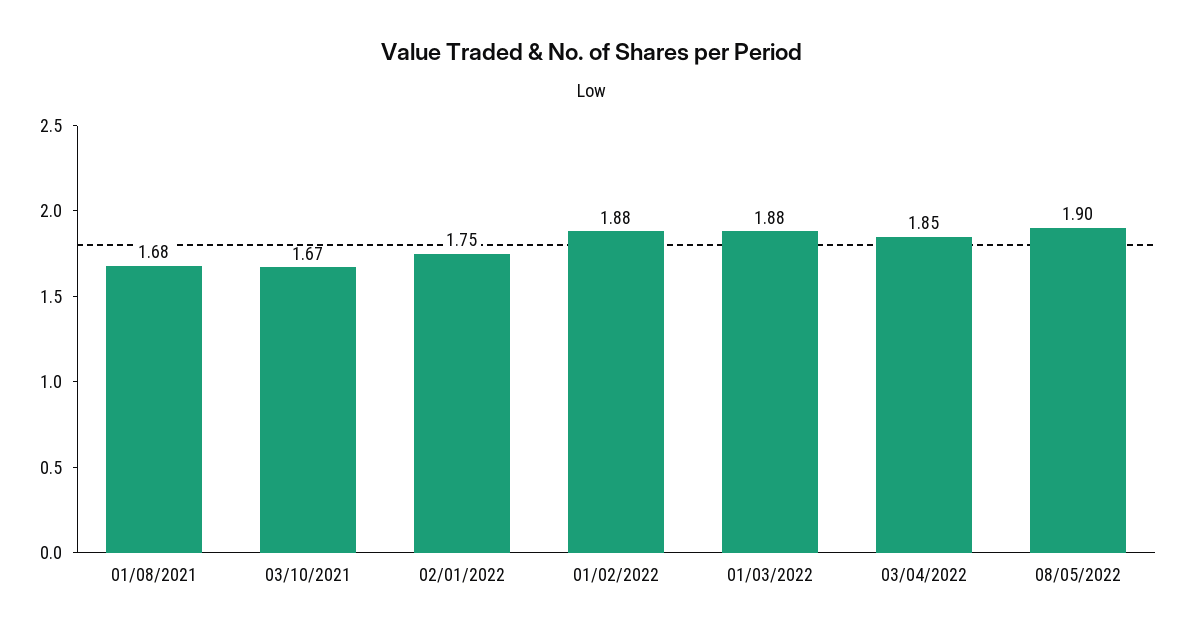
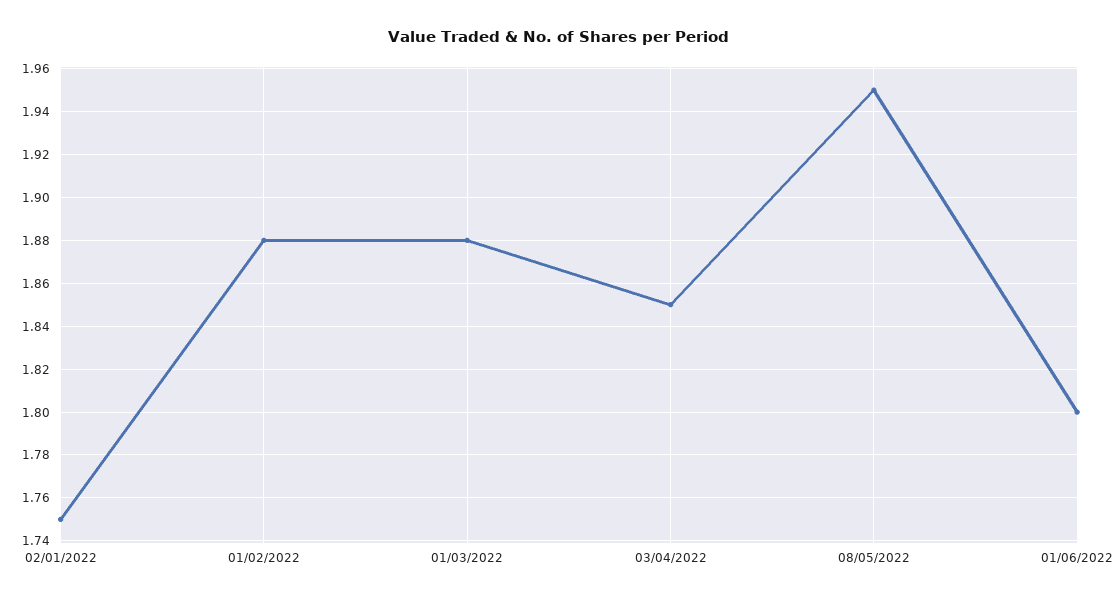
01/08/2021: 1.68 -> none
03/10/2021: 1.67 -> none
08/05/2022: 1.9 -> 1.95
01/06/2022: none -> 1.8

